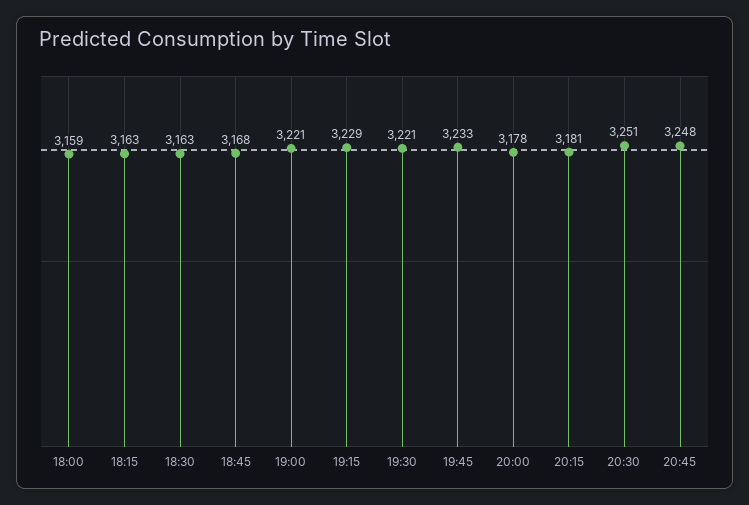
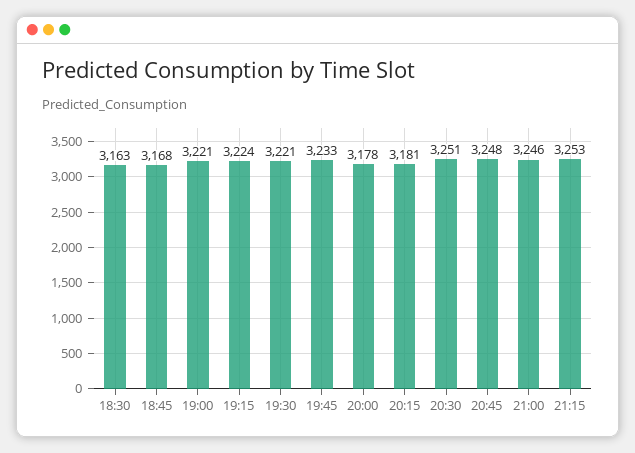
18:00: 3159 -> none
18:15: 3163 -> none
19:15: 3229 -> 3224
21:00: none -> 3246
21:15: none -> 3253

